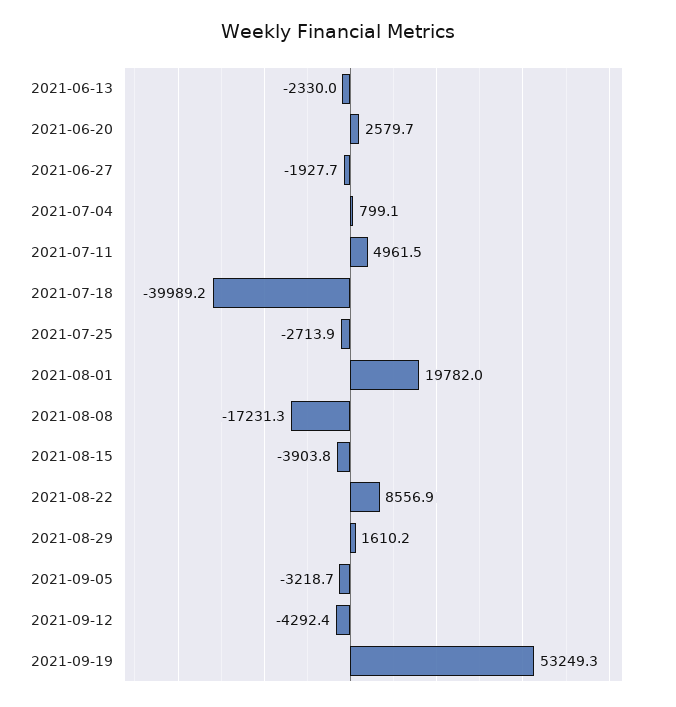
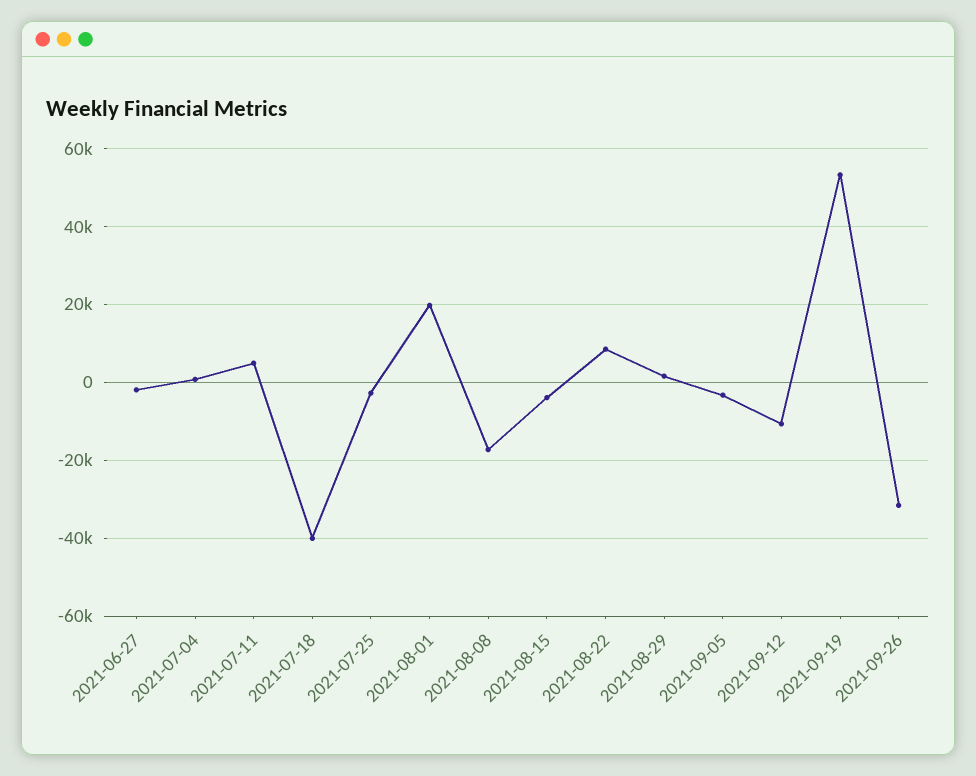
2021-06-13: -2330 -> none
2021-06-20: 2579.7 -> none
2021-09-12: -4292.4 -> -10000
2021-09-26: none -> -32000

